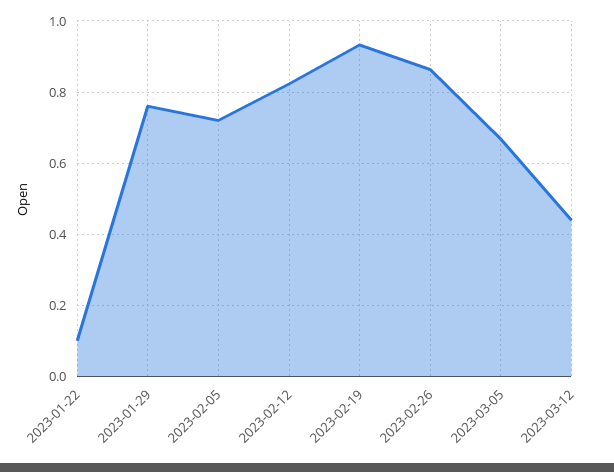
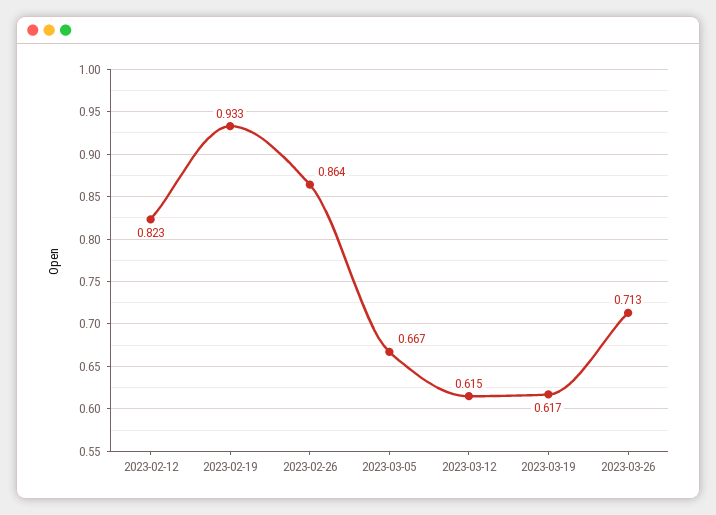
2023-01-22: 0.1 -> none
2023-01-29: 0.76 -> none
2023-02-05: 0.72 -> none
2023-03-12: 0.44 -> 0.615
2023-03-19: none -> 0.617
2023-03-26: none -> 0.713

